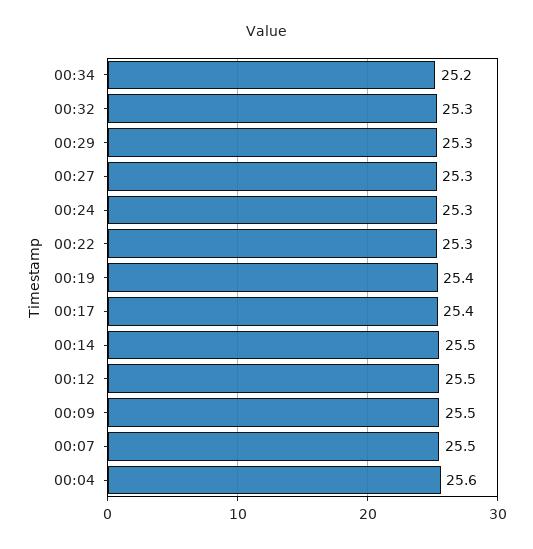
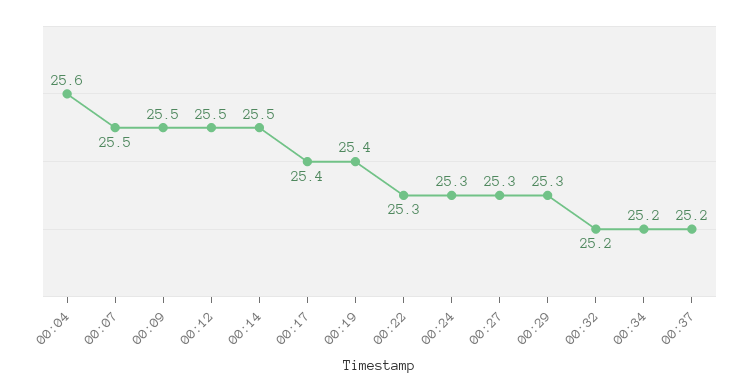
00:32: 25.3 -> 25.2
00:37: none -> 25.2

